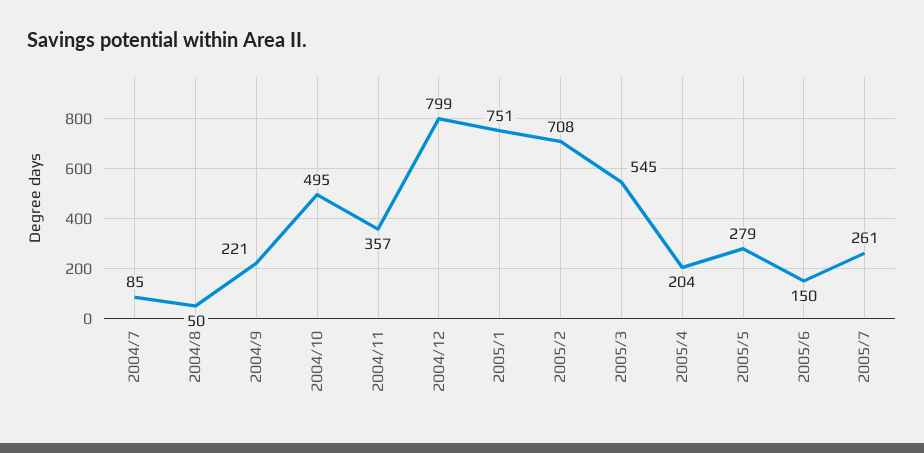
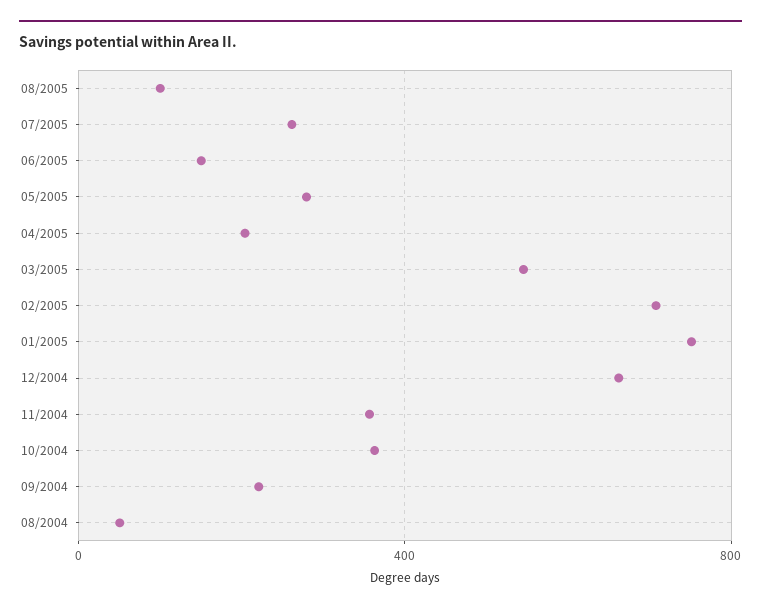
2004/7: 85 -> none
2004/10: 495 -> 350
2004/12: 799 -> 650
08/2005: none -> 100

